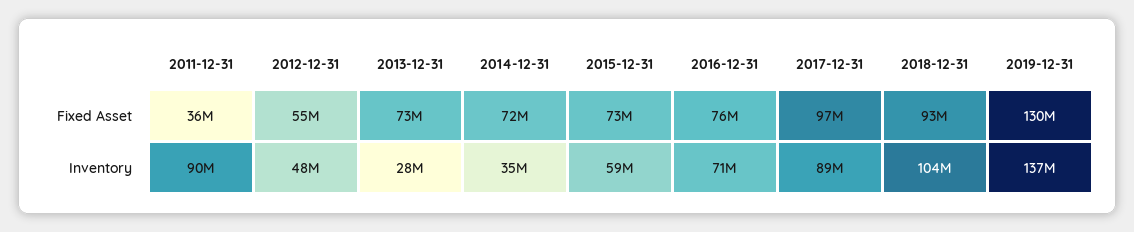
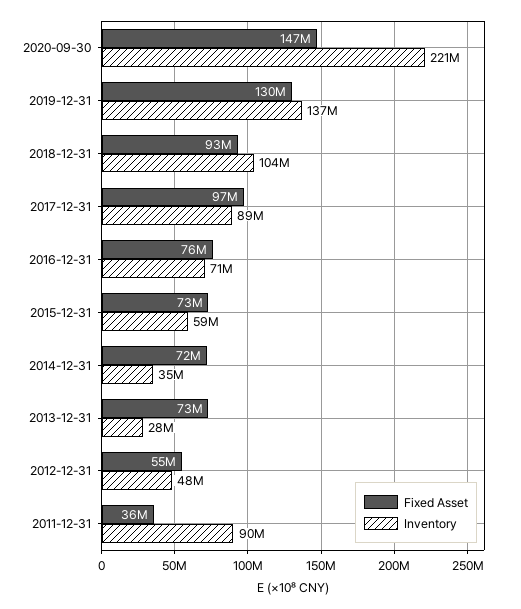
Fixed Asset, 2020-09-30: none -> 147000000
Inventory, 2020-09-30: none -> 221000000

